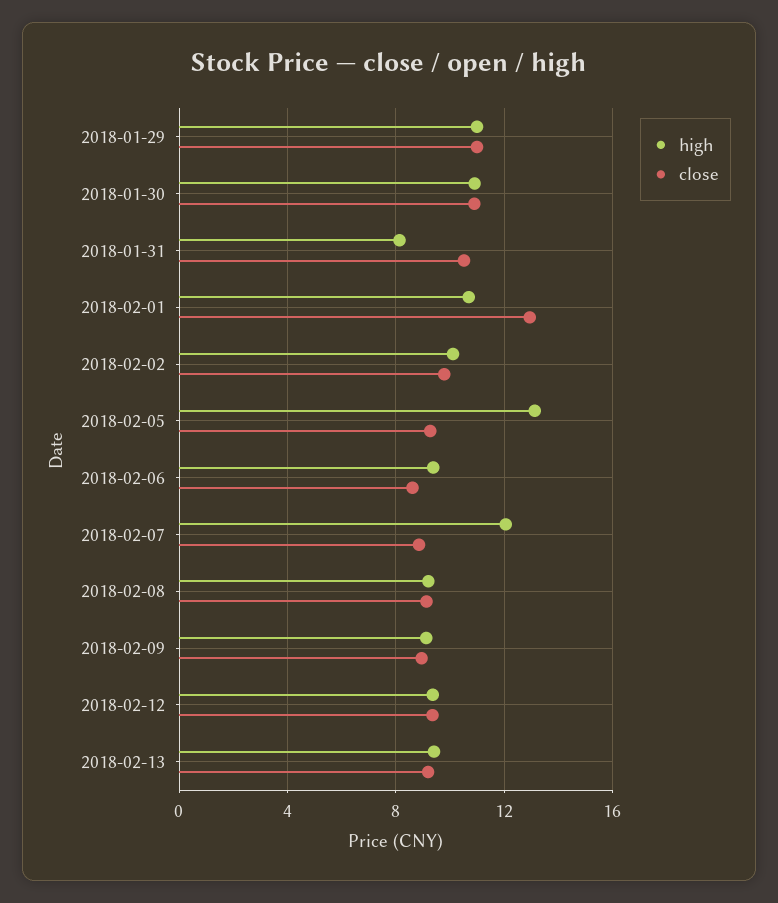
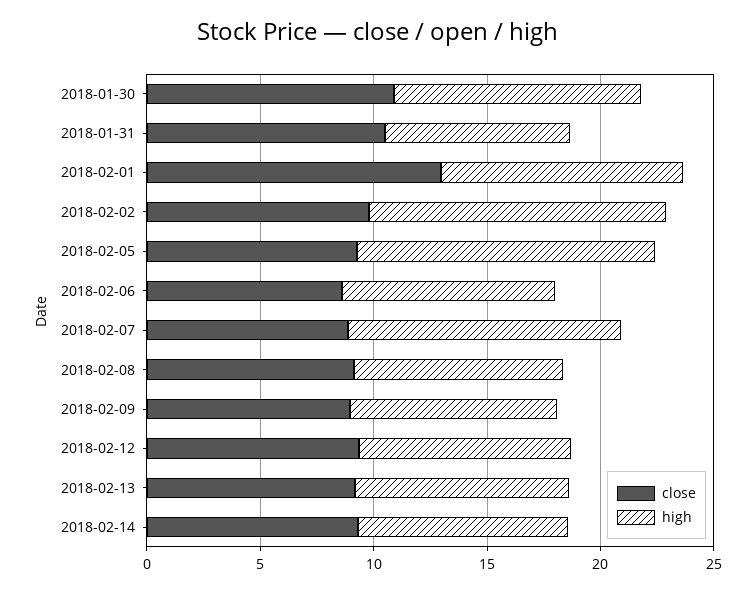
high, 2018-01-29: 11 -> none
close, 2018-01-29: 11 -> none
high, 2018-02-02: 10 -> 13
close, 2018-02-14: none -> 9
high, 2018-02-14: none -> 9

